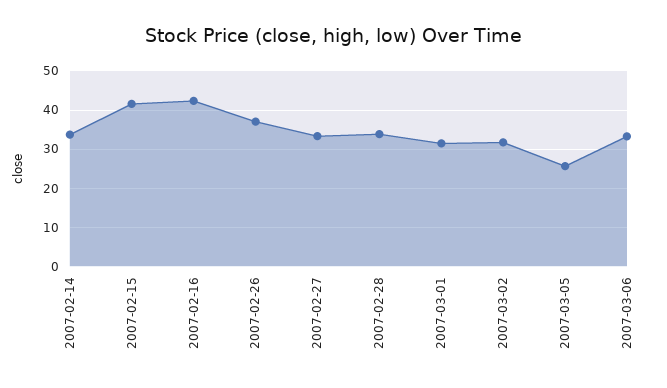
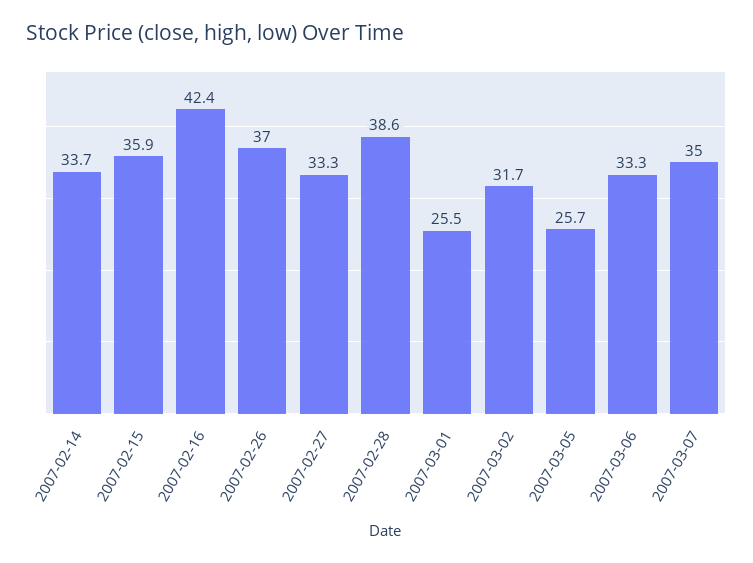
2007-02-15: 42 -> 35.9
2007-02-28: 34 -> 38.6
2007-03-01: 32 -> 25.5
2007-03-07: none -> 35

